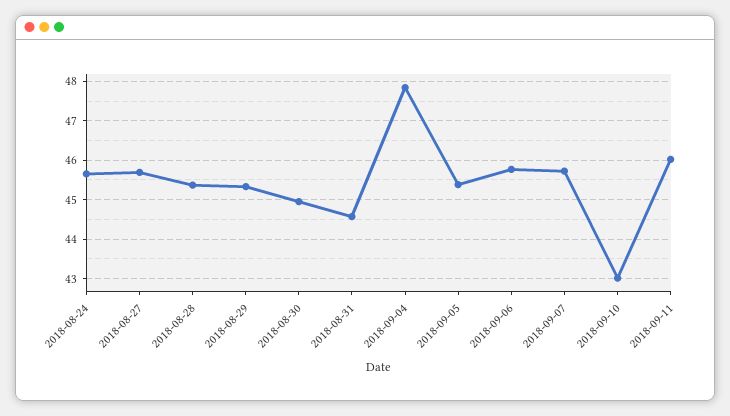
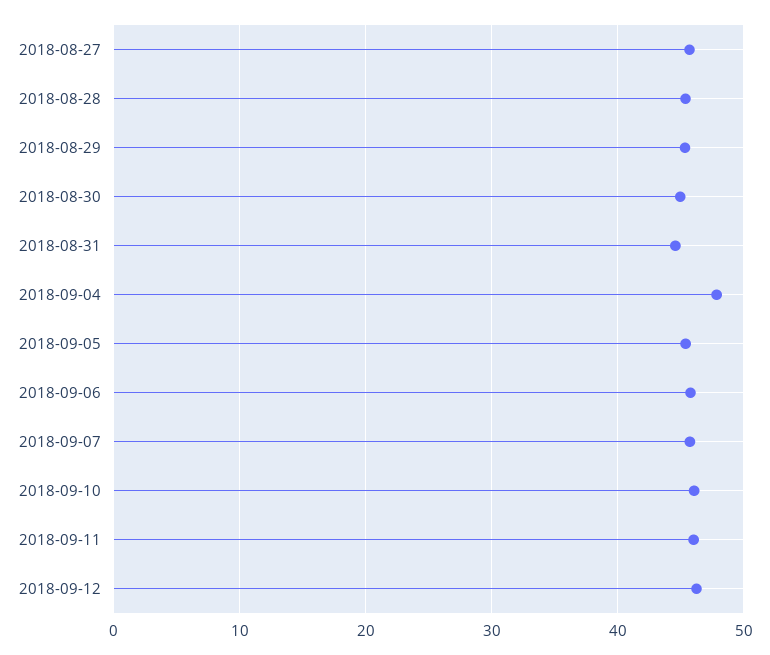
2018-08-24: 45.6 -> none
2018-09-10: 43 -> 46
2018-09-12: none -> 46

